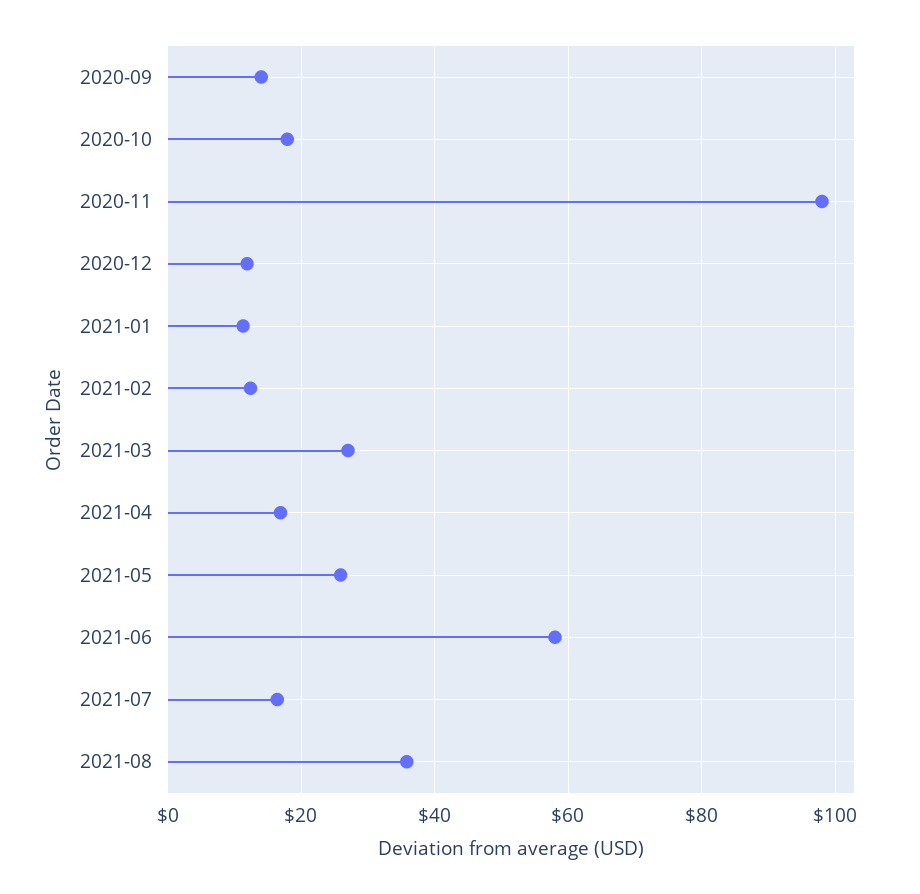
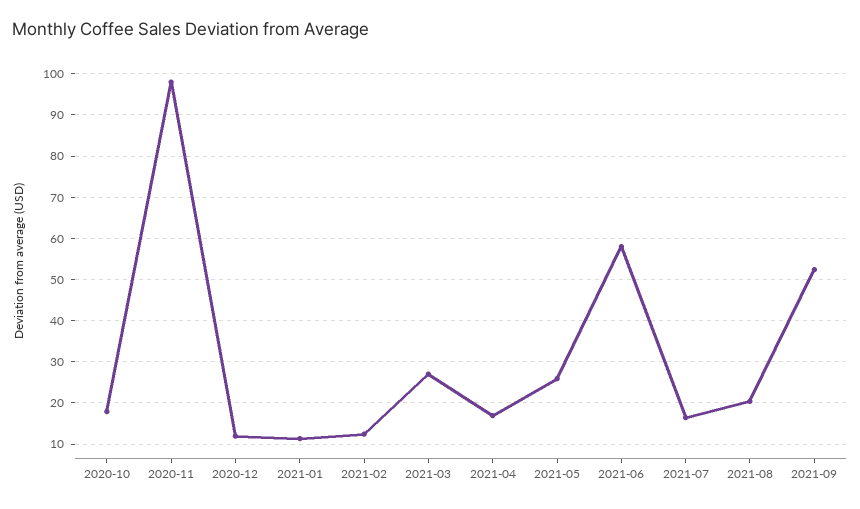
2020-09: 14 -> none
2021-08: 36 -> 20
2021-09: none -> 52

